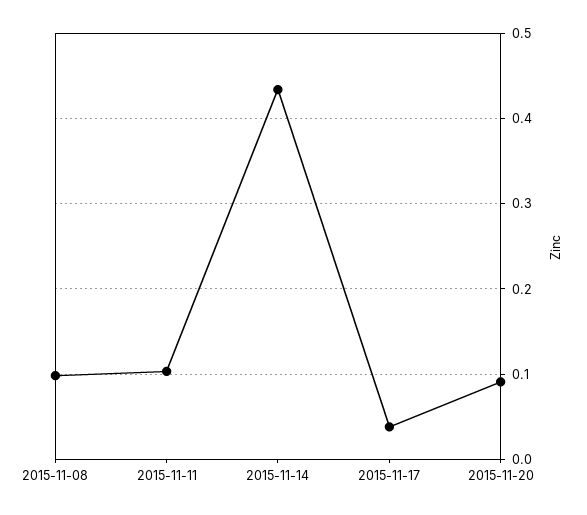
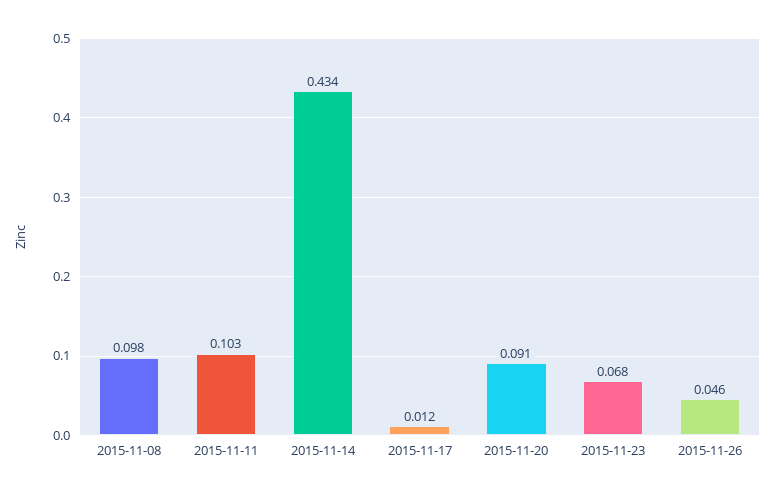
2015-11-17: 0.04 -> 0.012
2015-11-23: none -> 0.068
2015-11-26: none -> 0.046

